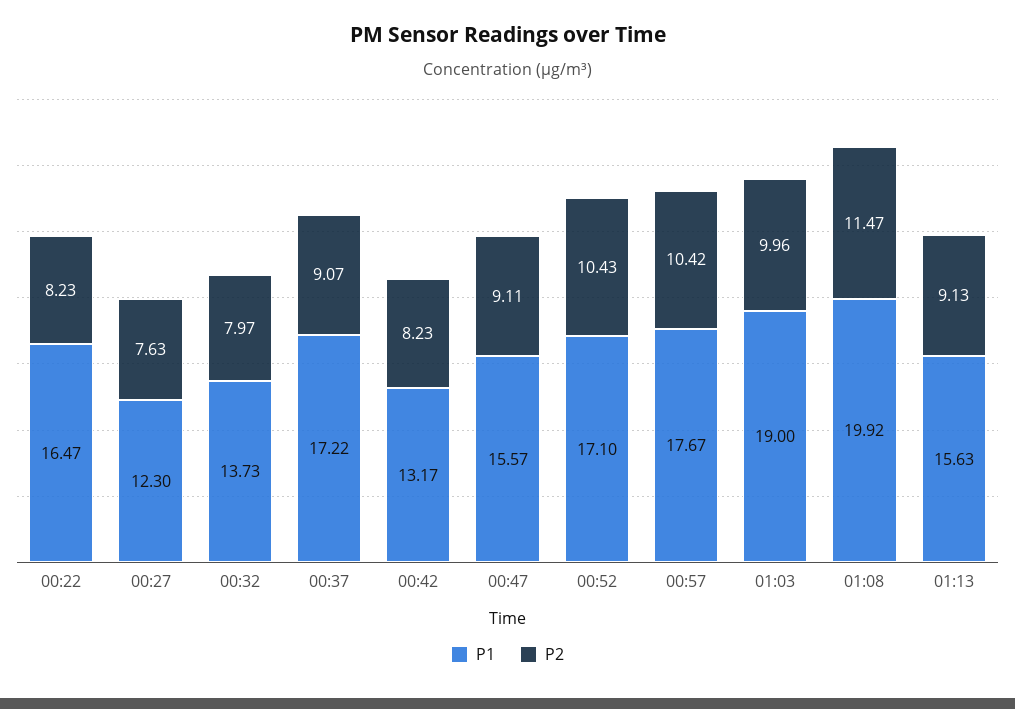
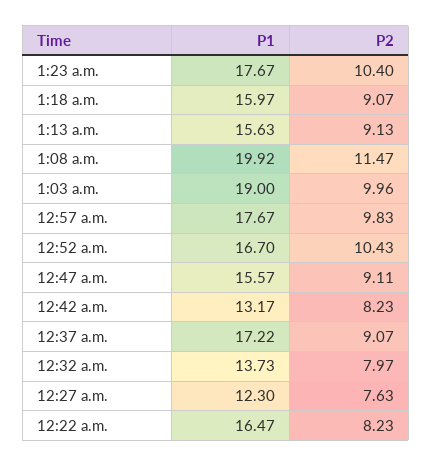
P1, 00:52: 17.1 -> 16.7
P2, 00:57: 10.42 -> 9.83
P1, 1:23 a.m.: none -> 17.67
P2, 1:23 a.m.: none -> 10.4
P1, 1:18 a.m.: none -> 15.97
P2, 1:18 a.m.: none -> 9.07

